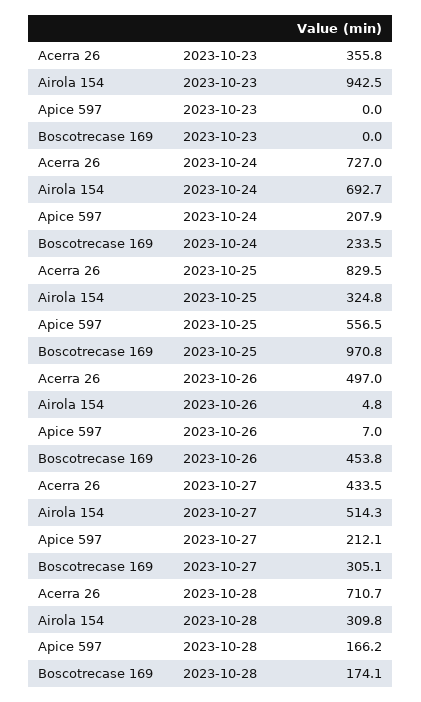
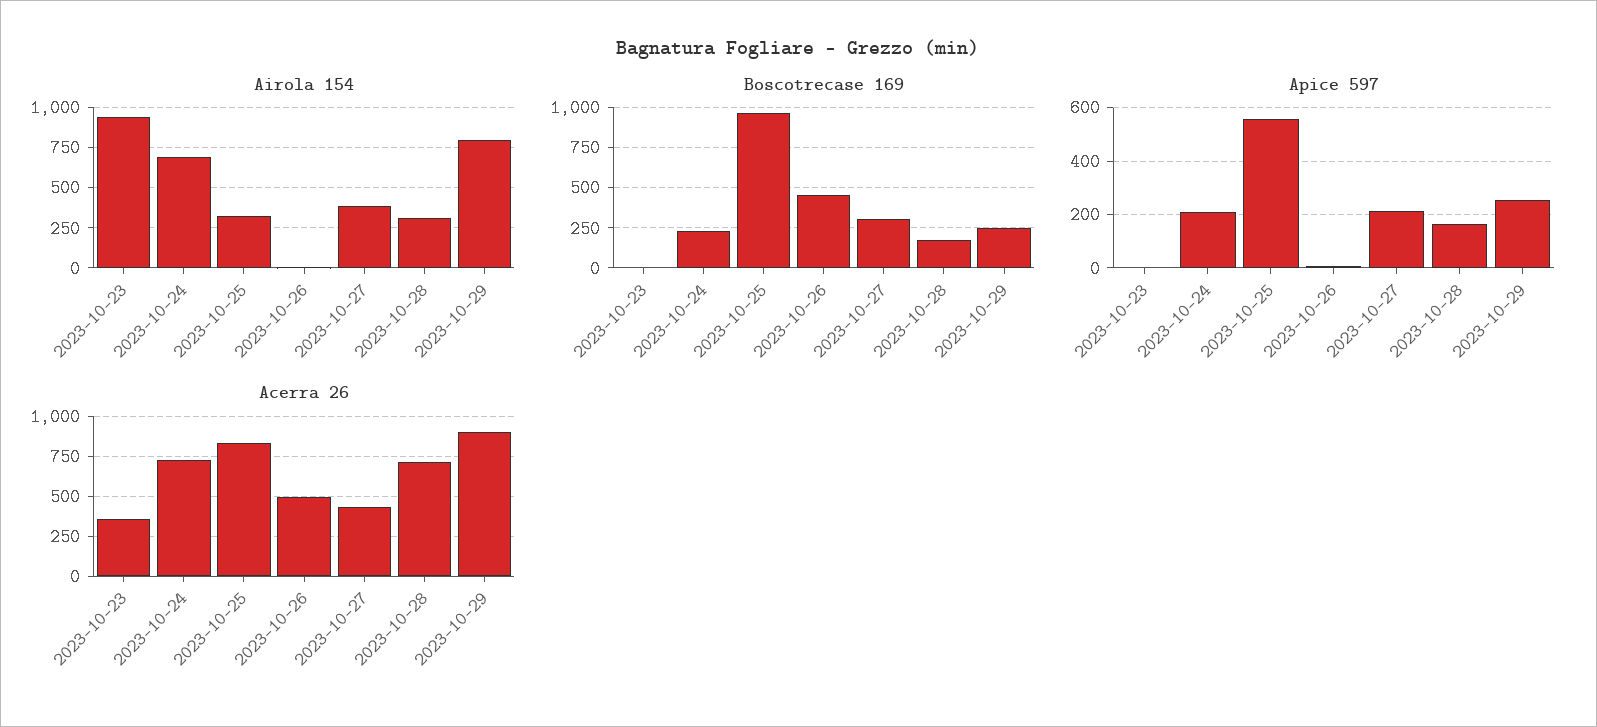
Airola 154, 2023-10-27: 514.3 -> 400
Airola 154, 2023-10-29: none -> 800
Boscotrecase 169, 2023-10-29: none -> 250
Apice 597, 2023-10-29: none -> 250
Acerra 26, 2023-10-29: none -> 900

